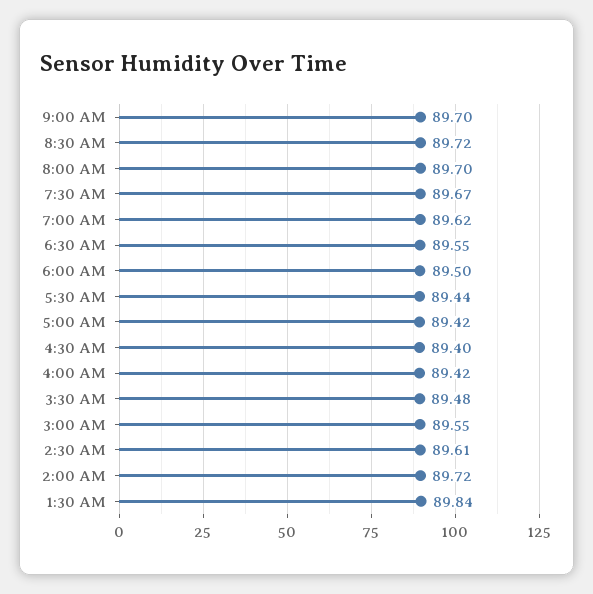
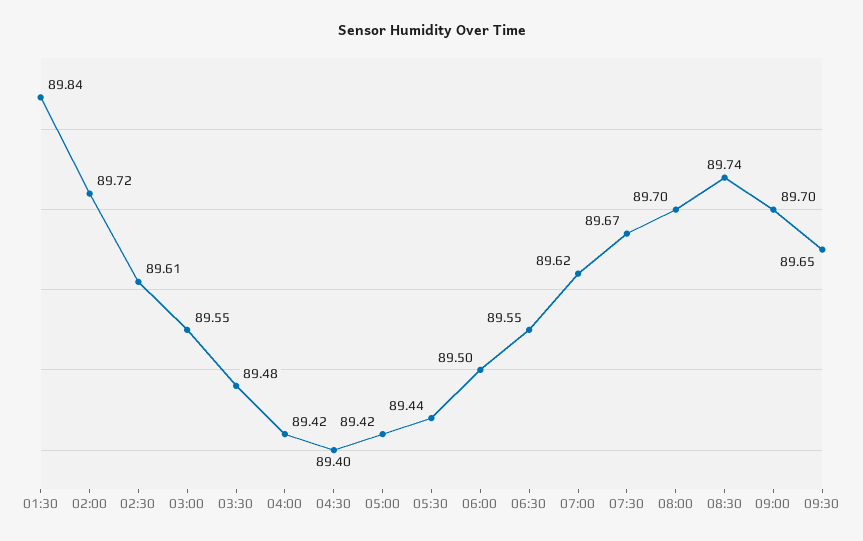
8:30 AM: 89.72 -> 89.74
09:30: none -> 89.65

